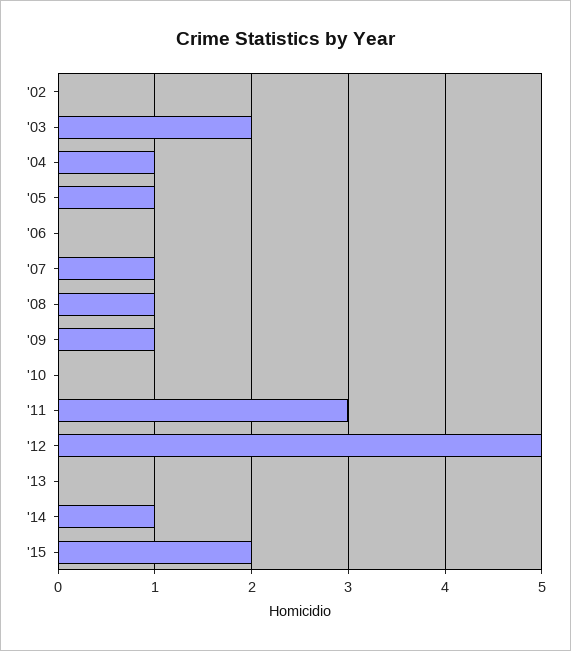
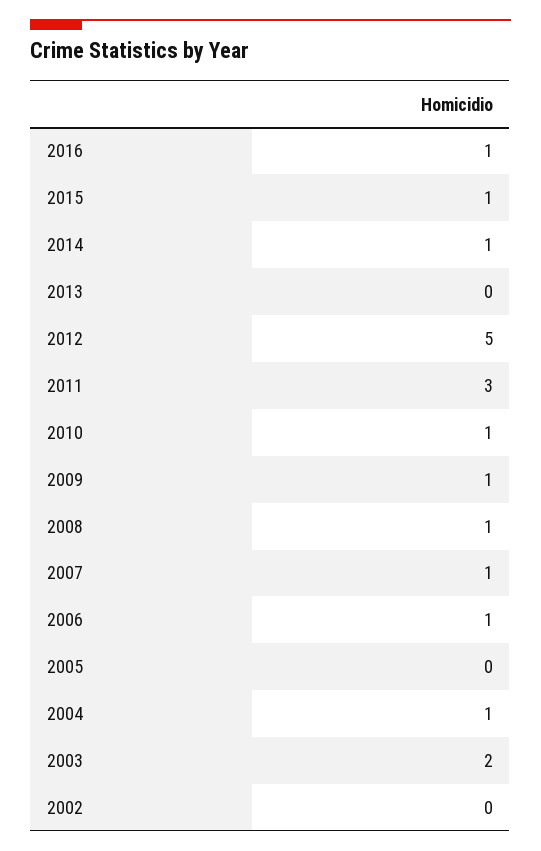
'05: 1 -> 0
'06: 0 -> 1
'10: 0 -> 1
'15: 2 -> 1
2016: none -> 1

